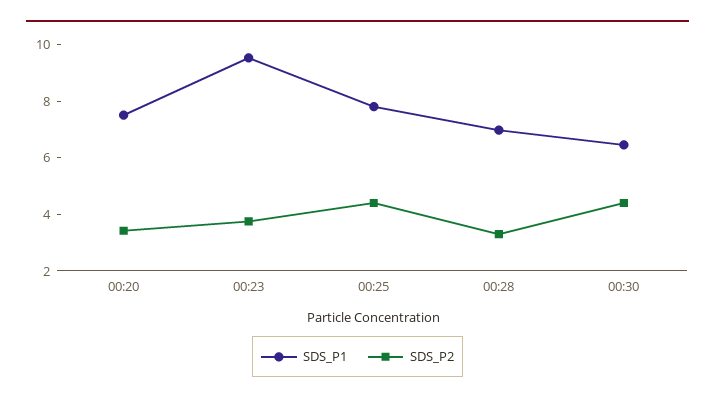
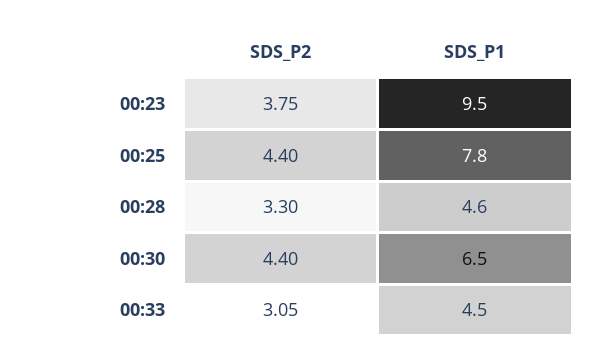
SDS_P1, 00:20: 7.5 -> none
SDS_P2, 00:20: 3.5 -> none
SDS_P1, 00:28: 7 -> 4.6
SDS_P2, 00:33: none -> 3.05
SDS_P1, 00:33: none -> 4.5

